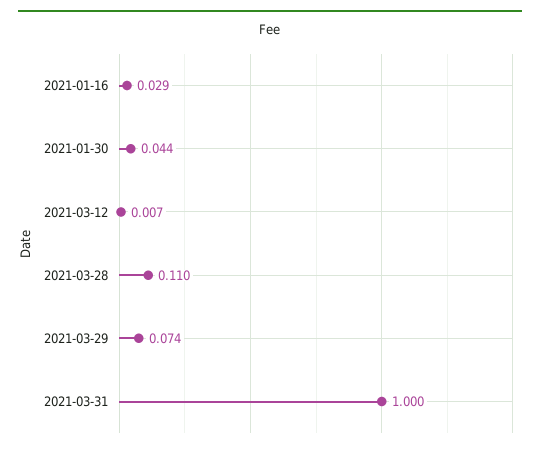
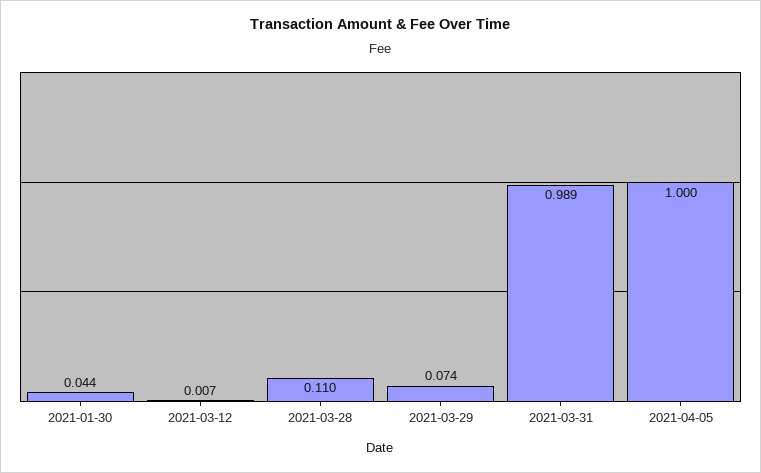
2021-01-16: 0.029 -> none
2021-03-31: 1 -> 0.989
2021-04-05: none -> 1

